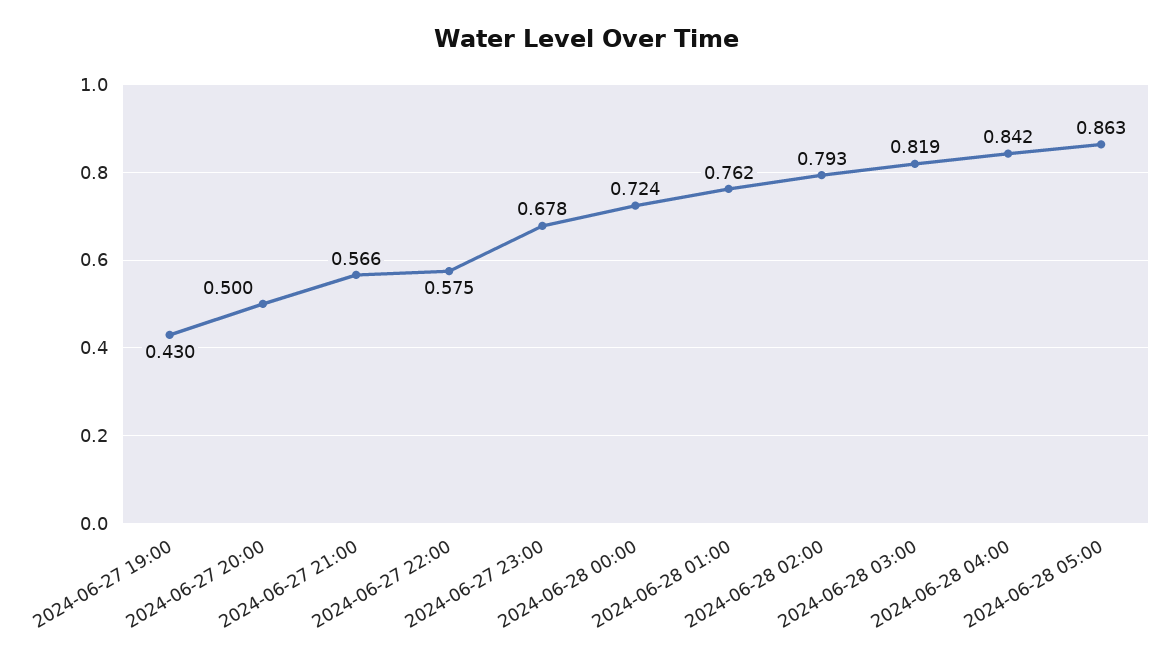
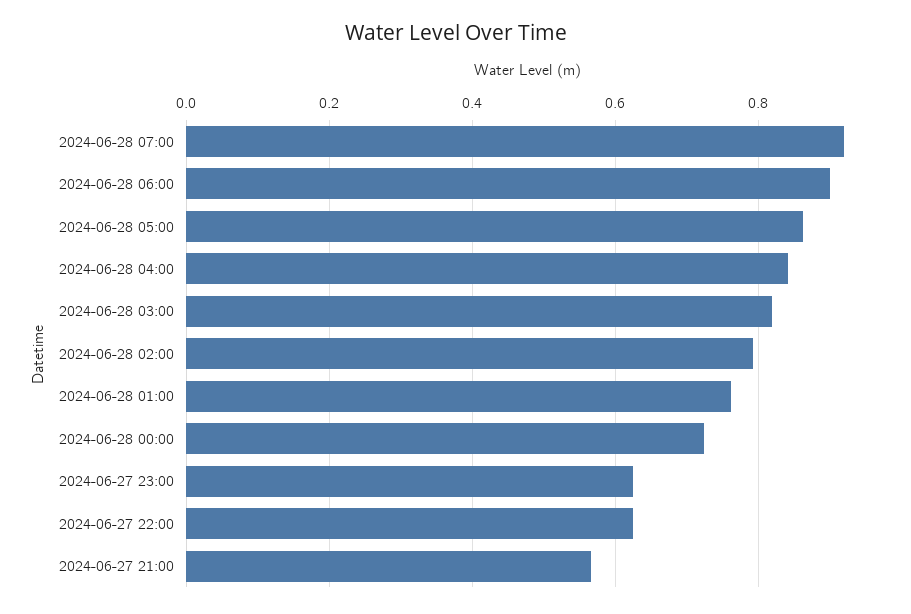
2024-06-27 19:00: 0.43 -> none
2024-06-27 20:00: 0.5 -> none
2024-06-27 22:00: 0.575 -> 0.62
2024-06-27 23:00: 0.678 -> 0.62
2024-06-28 07:00: none -> 0.92
2024-06-28 06:00: none -> 0.9

